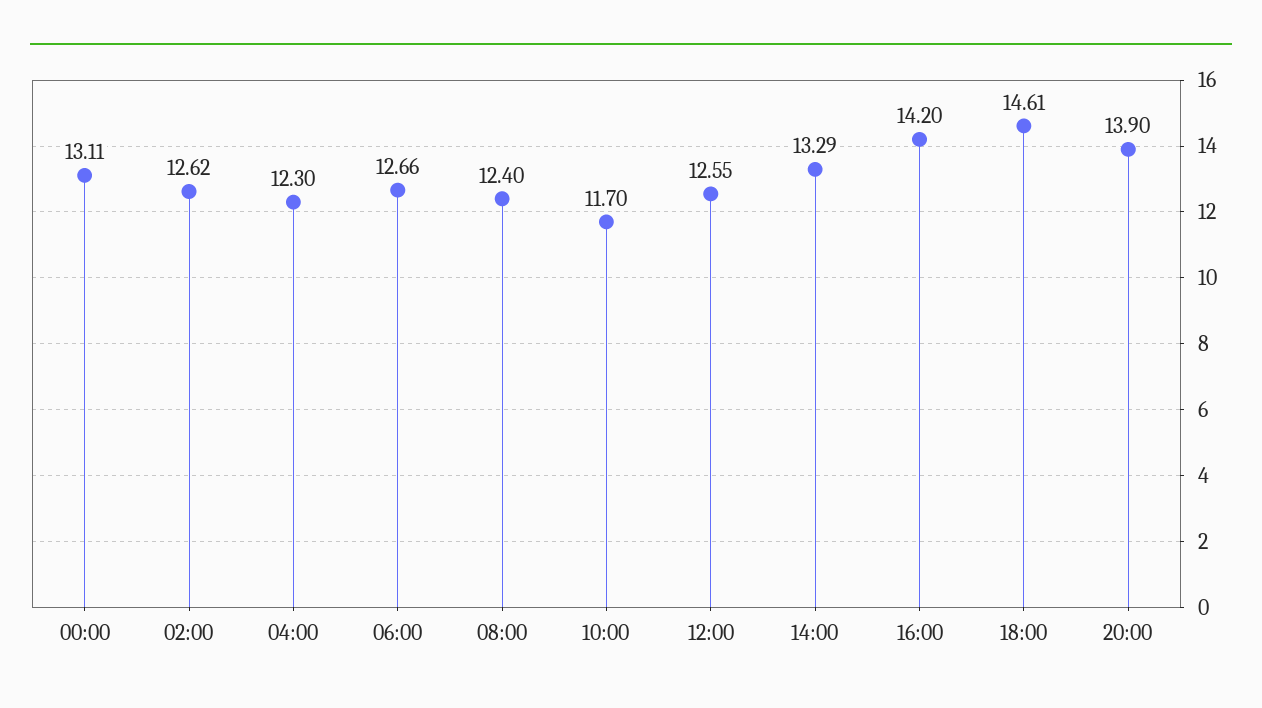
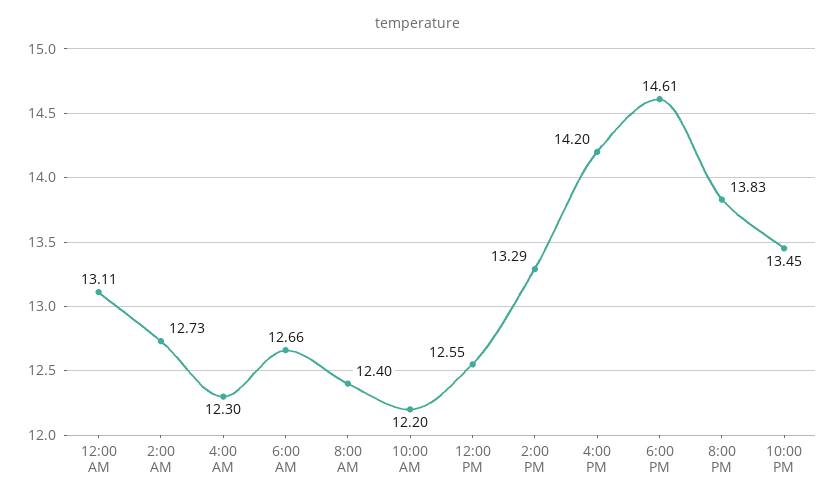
02:00: 12.62 -> 12.73
10:00: 11.7 -> 12.2
20:00: 13.9 -> 13.83
10:00 PM: none -> 13.45

